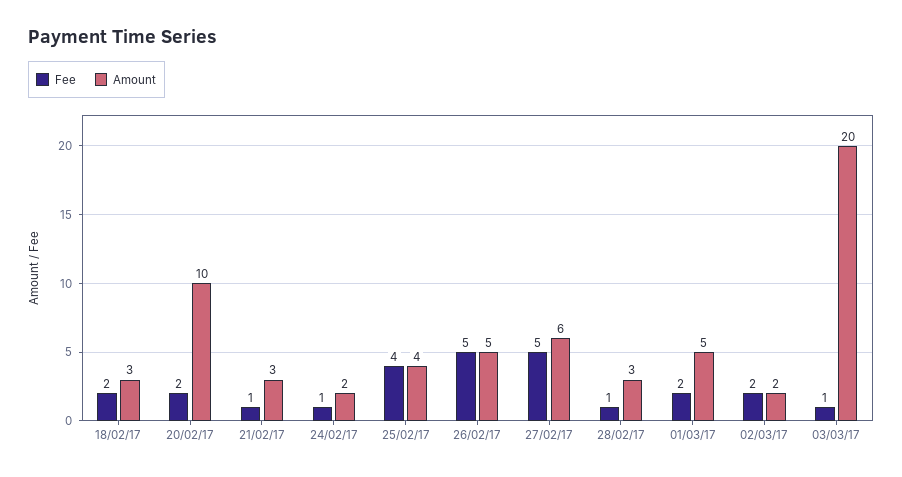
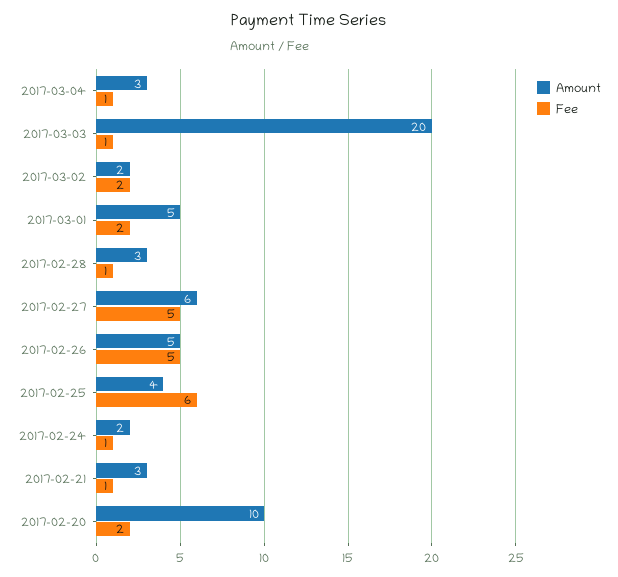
Fee, 18/02/17: 2 -> none
Amount, 18/02/17: 3 -> none
Fee, 25/02/17: 4 -> 6
Amount, 2017-03-04: none -> 3
Fee, 2017-03-04: none -> 1

